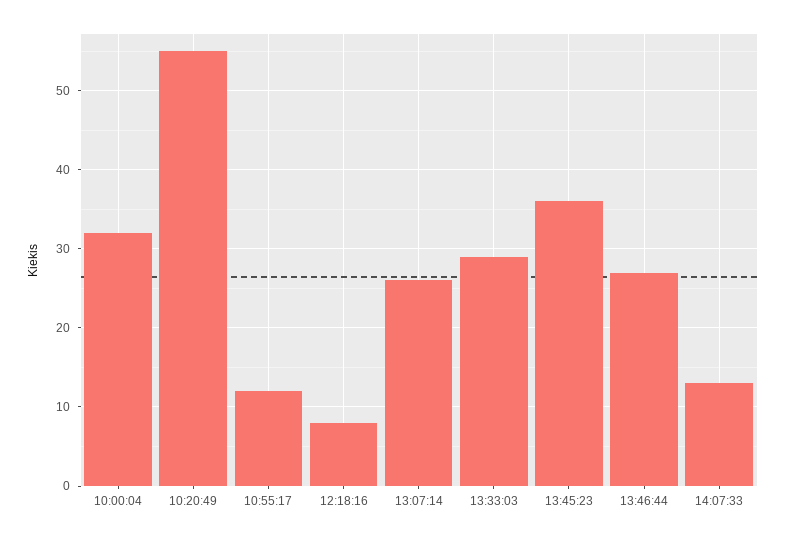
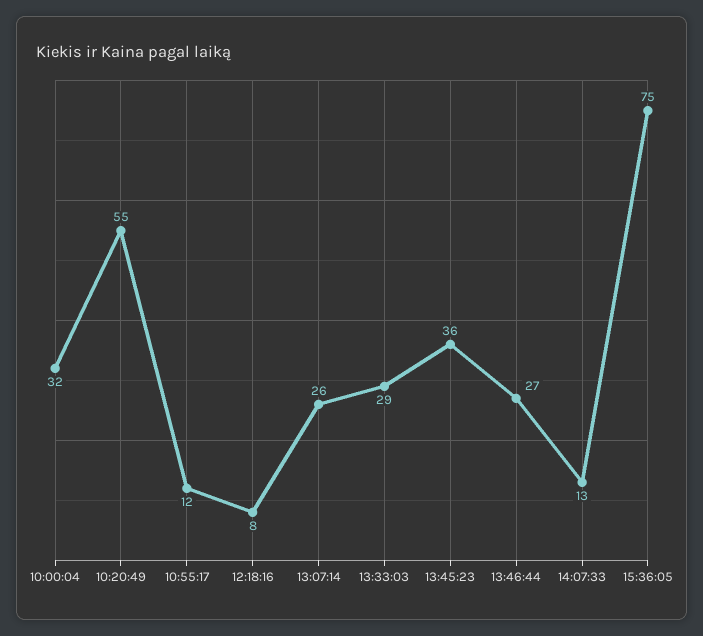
15:36:05: none -> 75

